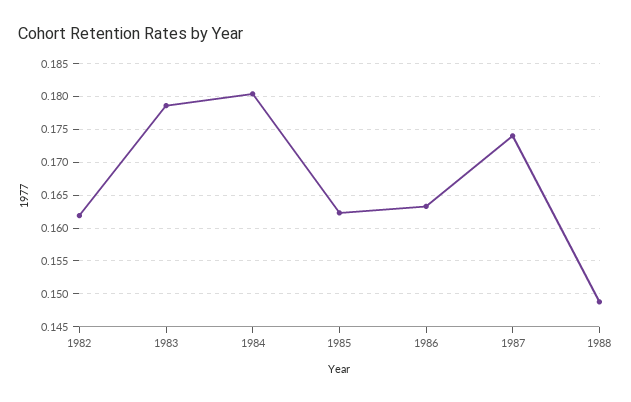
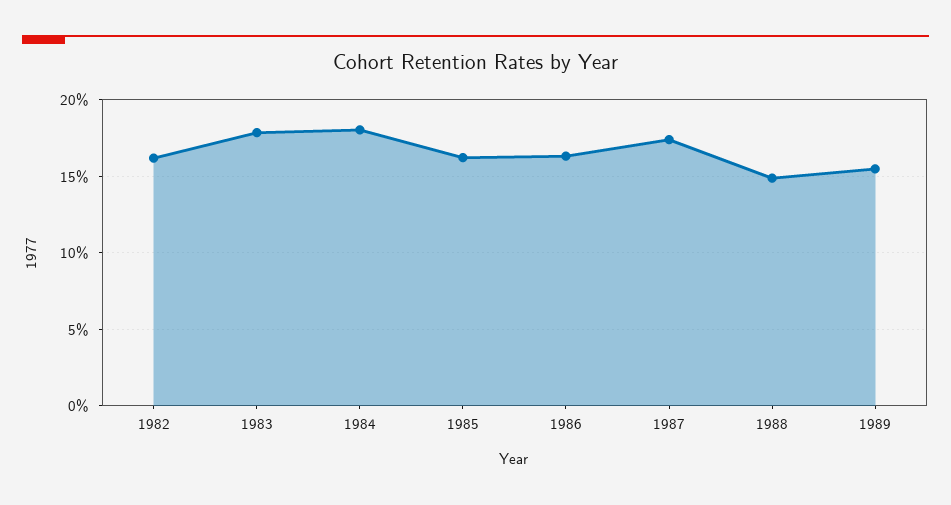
1989: none -> 0.155

